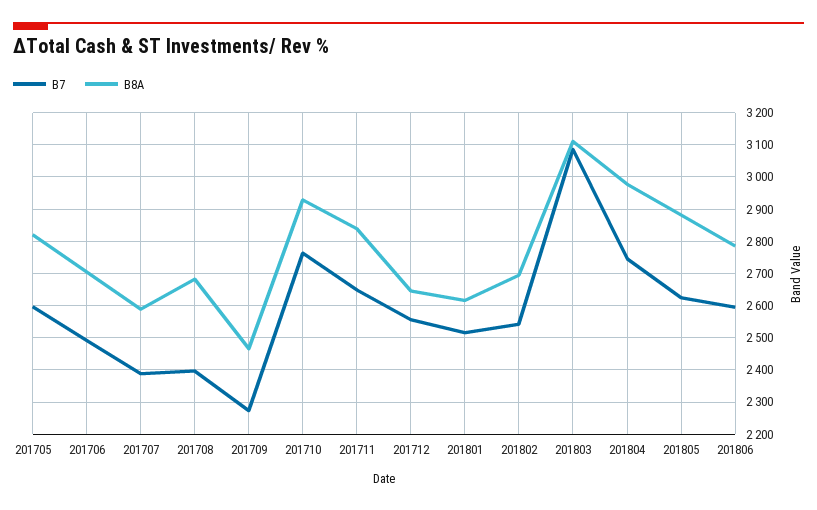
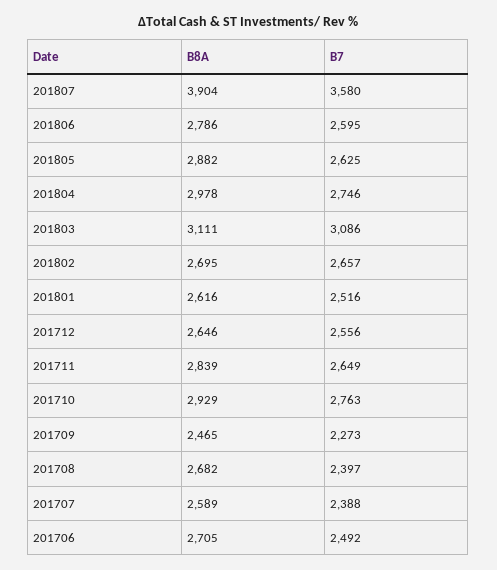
B7, 201705: 2600 -> none
B8A, 201705: 2820 -> none
B7, 201802: 2540 -> 2657
B8A, 201807: none -> 3904
B7, 201807: none -> 3580

